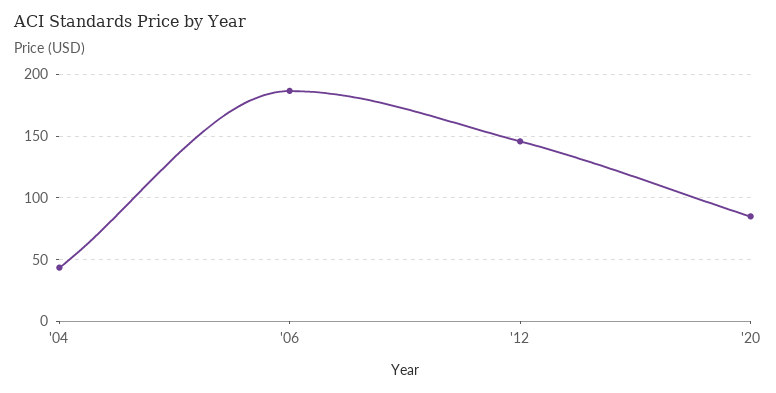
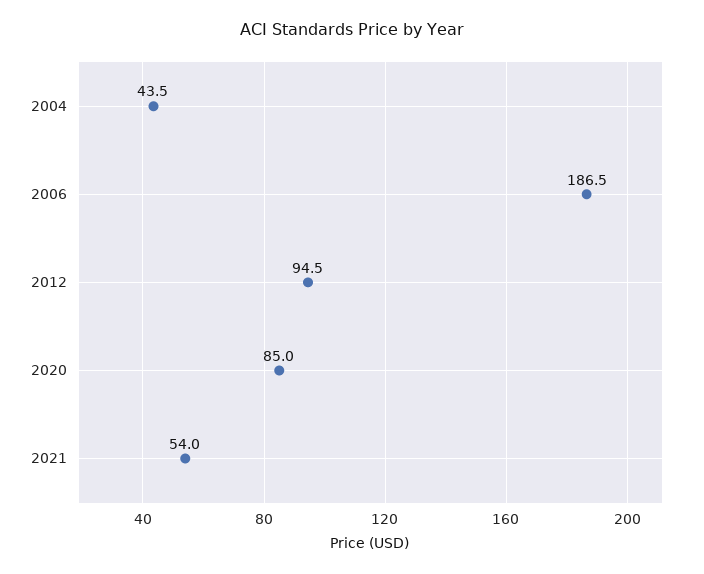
'12: 145 -> 94.5
2021: none -> 54

